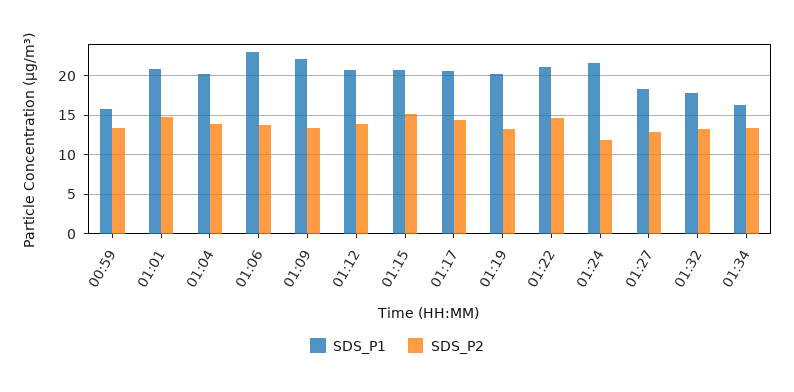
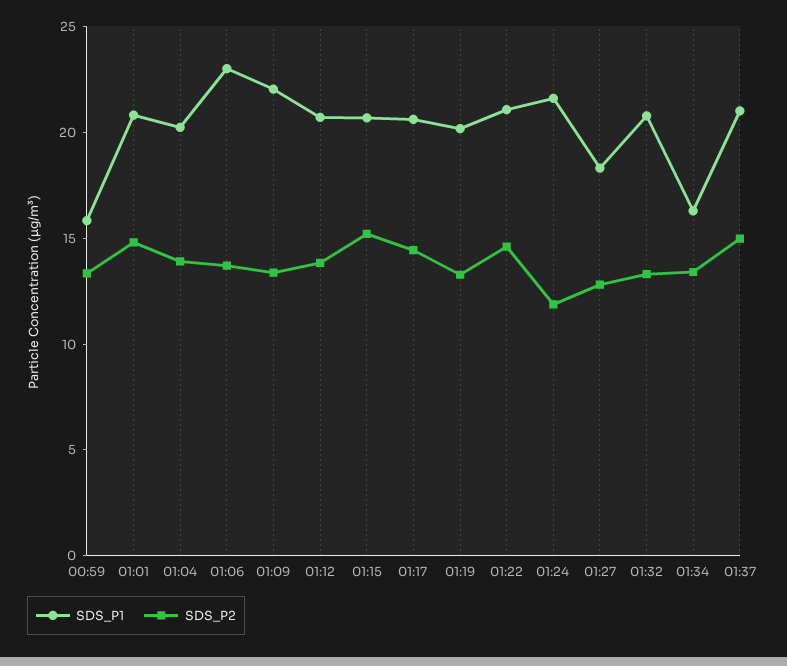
SDS_P1, 01:32: 18 -> 21
SDS_P1, 01:37: none -> 21
SDS_P2, 01:37: none -> 15

